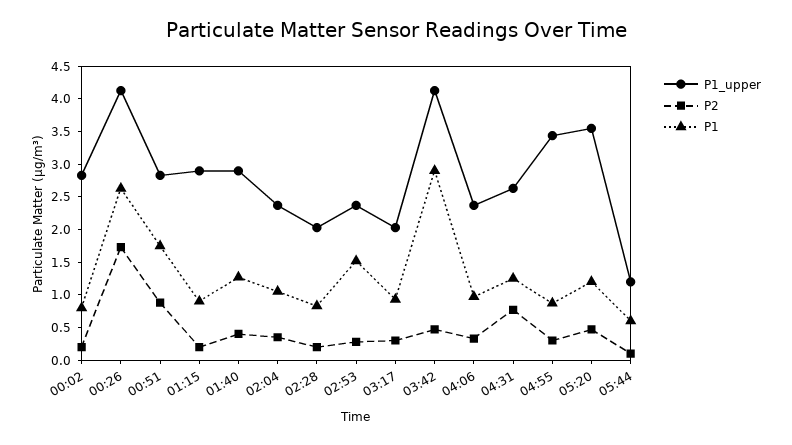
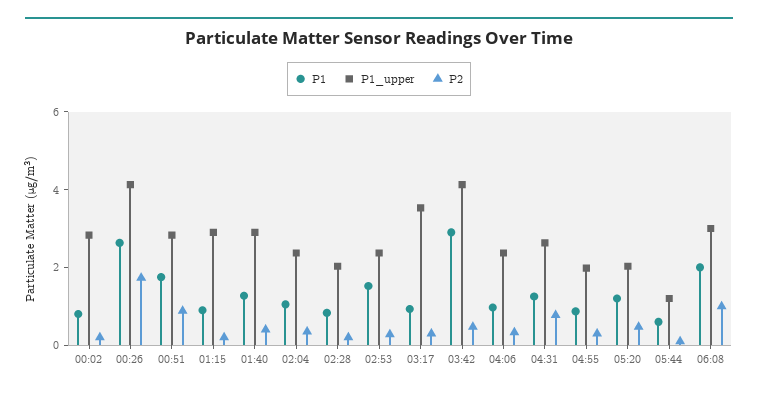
P1_upper, 03:17: 2 -> 3.5
P1_upper, 04:55: 3.5 -> 2
P1_upper, 05:20: 3.5 -> 2
P1, 06:08: none -> 2
P1_upper, 06:08: none -> 3
P2, 06:08: none -> 1

